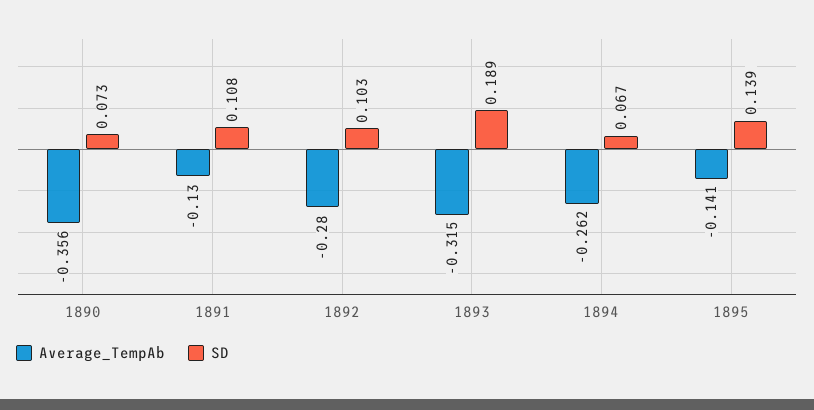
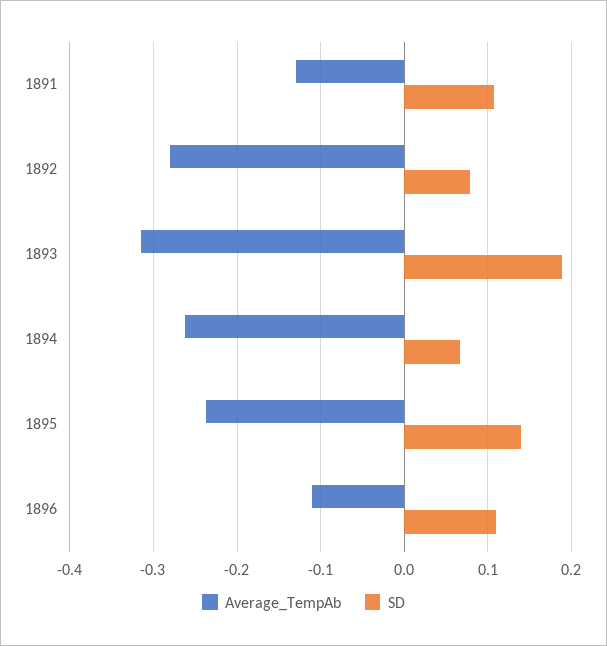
Average_TempAb, 1890: -0.356 -> none
SD, 1890: 0.073 -> none
SD, 1892: 0.103 -> 0.08
Average_TempAb, 1895: -0.141 -> -0.24
Average_TempAb, 1896: none -> -0.11
SD, 1896: none -> 0.11

